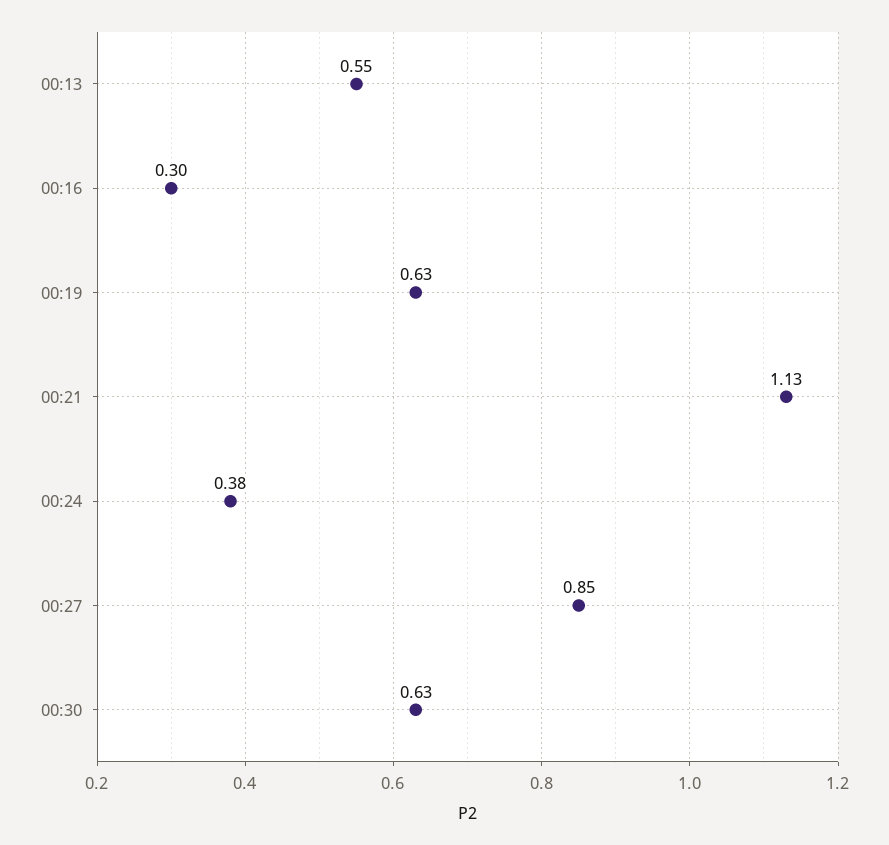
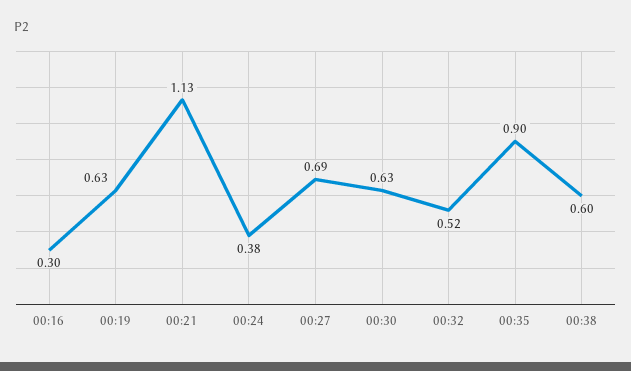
00:13: 0.55 -> none
00:27: 0.85 -> 0.69
00:32: none -> 0.52
00:35: none -> 0.9
00:38: none -> 0.6

